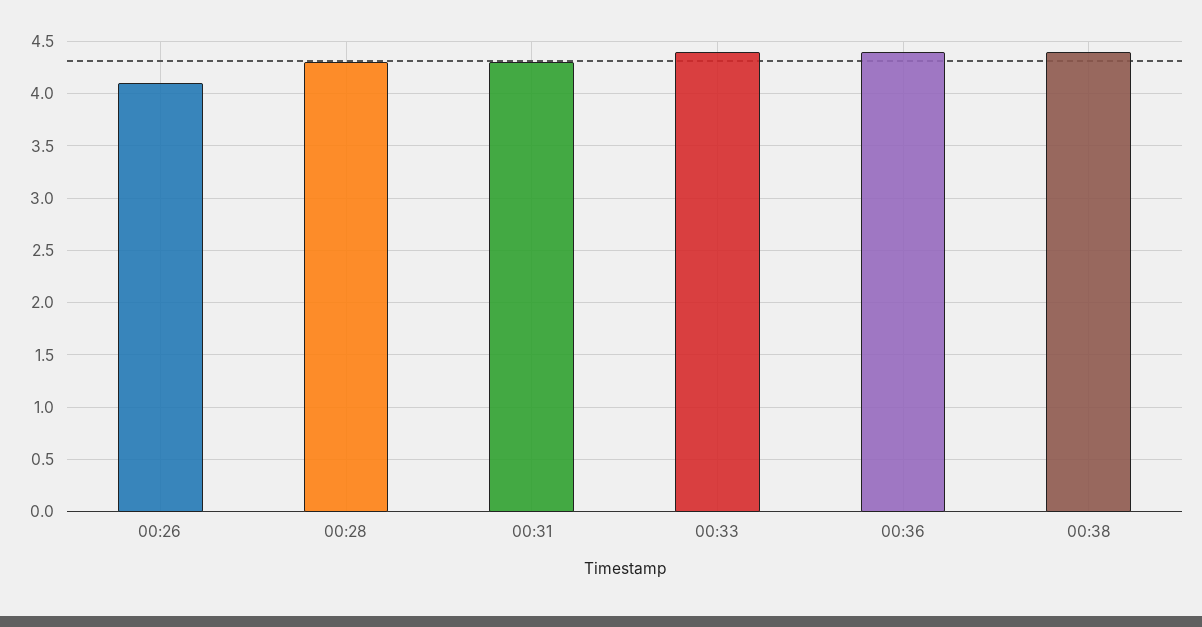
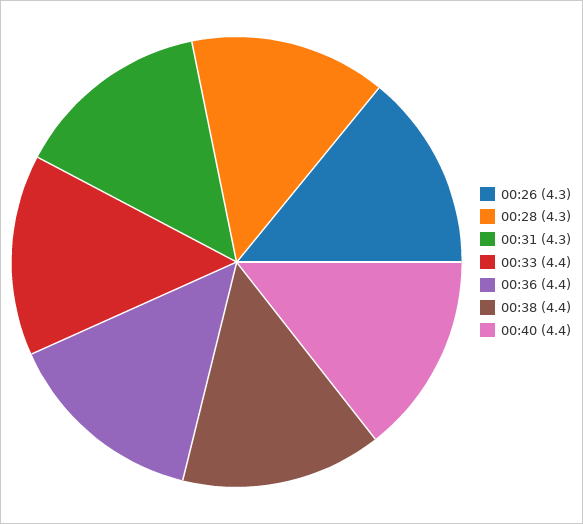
00:26: 4.1 -> 4.3
00:40: none -> 4.4

